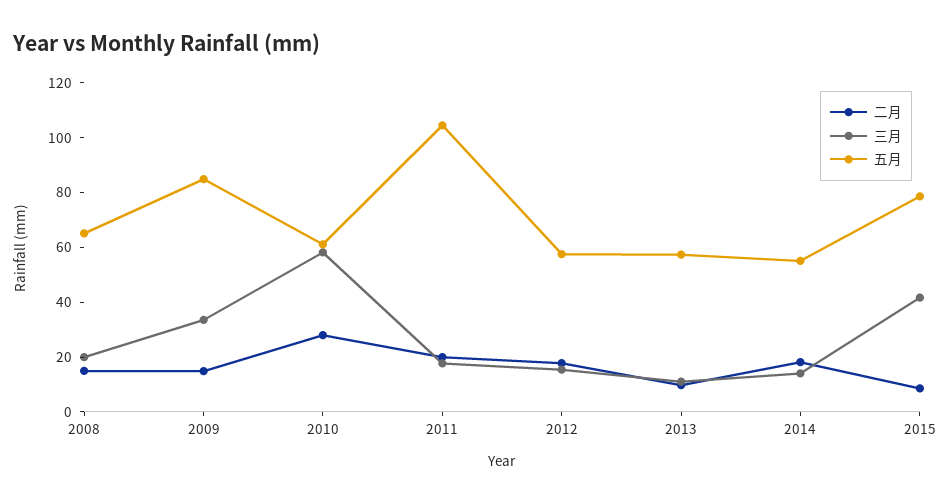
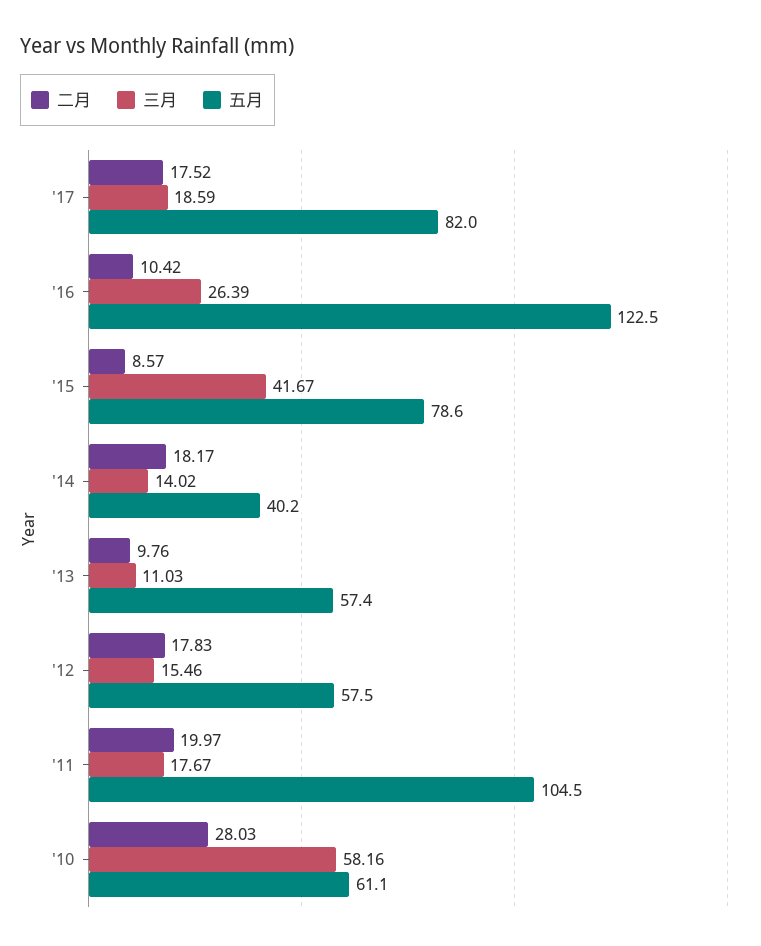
二月, 2008: 15 -> none
三月, 2008: 20 -> none
五月, 2008: 65 -> none
二月, 2009: 15 -> none
三月, 2009: 35 -> none
五月, 2009: 85 -> none
五月, 2014: 55 -> 40.2
二月, '17: none -> 17.52
三月, '17: none -> 18.59
五月, '17: none -> 82
二月, '16: none -> 10.42
三月, '16: none -> 26.39
五月, '16: none -> 122.5

